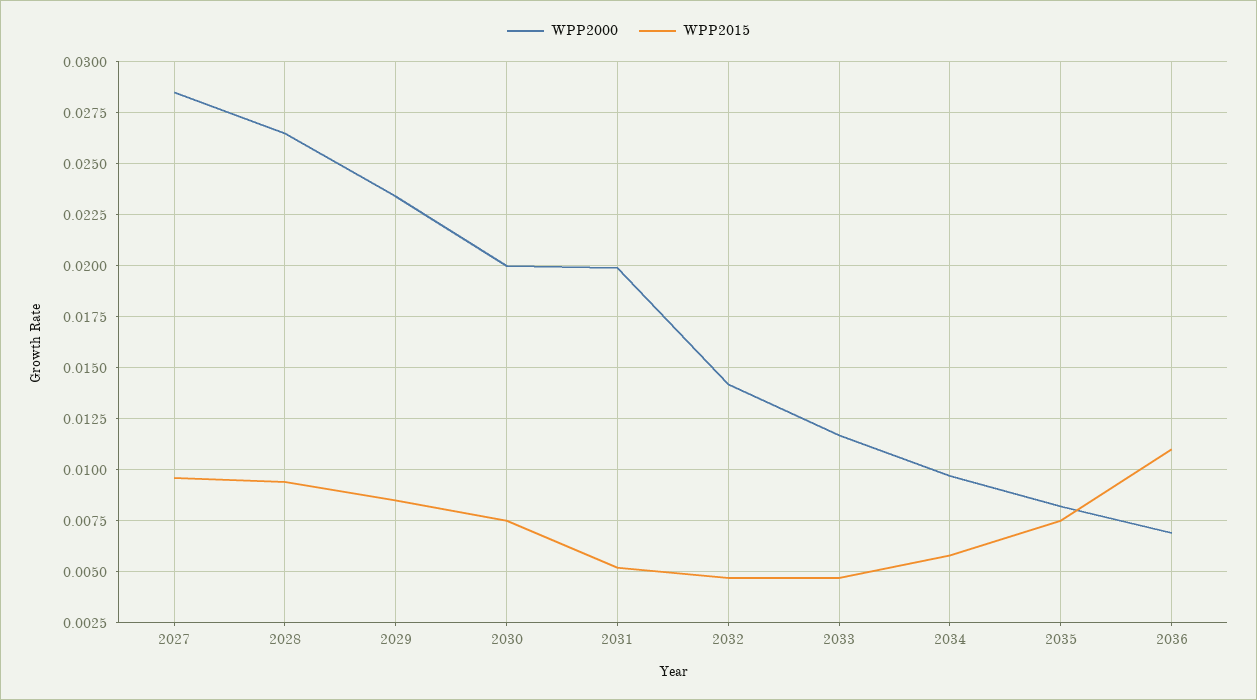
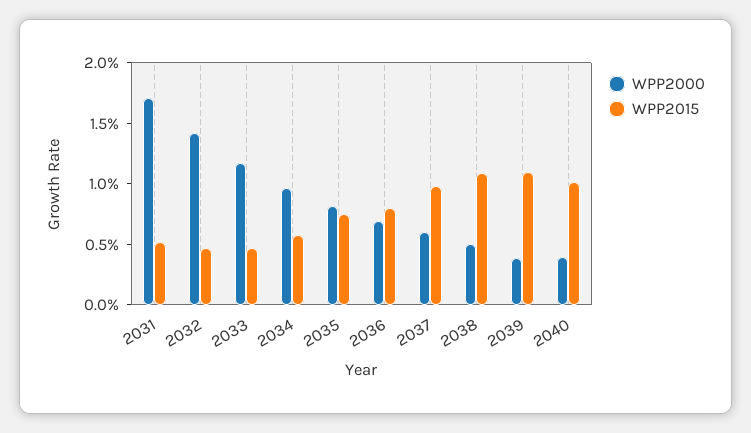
WPP2000, 2027: 0.0285 -> none
WPP2015, 2027: 0.0095 -> none
WPP2000, 2028: 0.0265 -> none
WPP2015, 2028: 0.0095 -> none
WPP2000, 2029: 0.0235 -> none
WPP2015, 2029: 0.0085 -> none
WPP2000, 2030: 0.02 -> none
WPP2015, 2030: 0.0075 -> none
WPP2000, 2031: 0.02 -> 0.017
WPP2015, 2036: 0.011 -> 0.008
WPP2000, 2037: none -> 0.006
WPP2015, 2037: none -> 0.01
WPP2000, 2038: none -> 0.005
WPP2015, 2038: none -> 0.011
WPP2000, 2039: none -> 0.004
WPP2015, 2039: none -> 0.011
WPP2000, 2040: none -> 0.004
WPP2015, 2040: none -> 0.01

